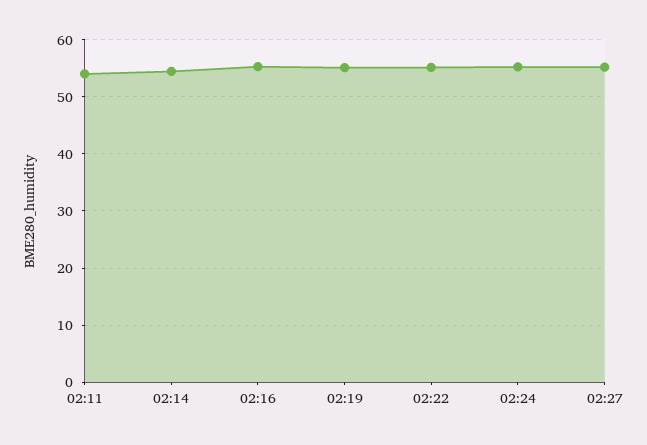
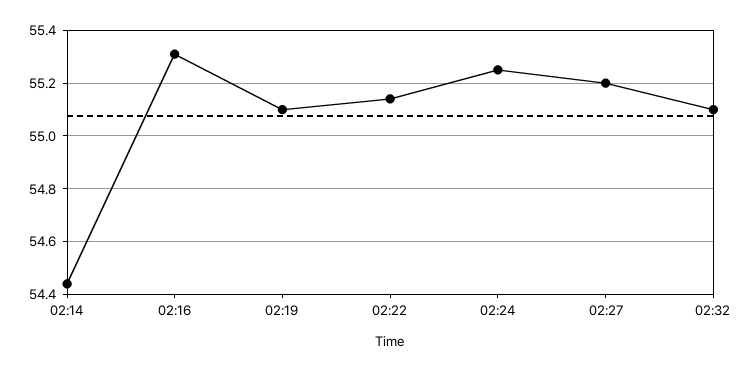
02:11: 54 -> none
02:32: none -> 55.1

